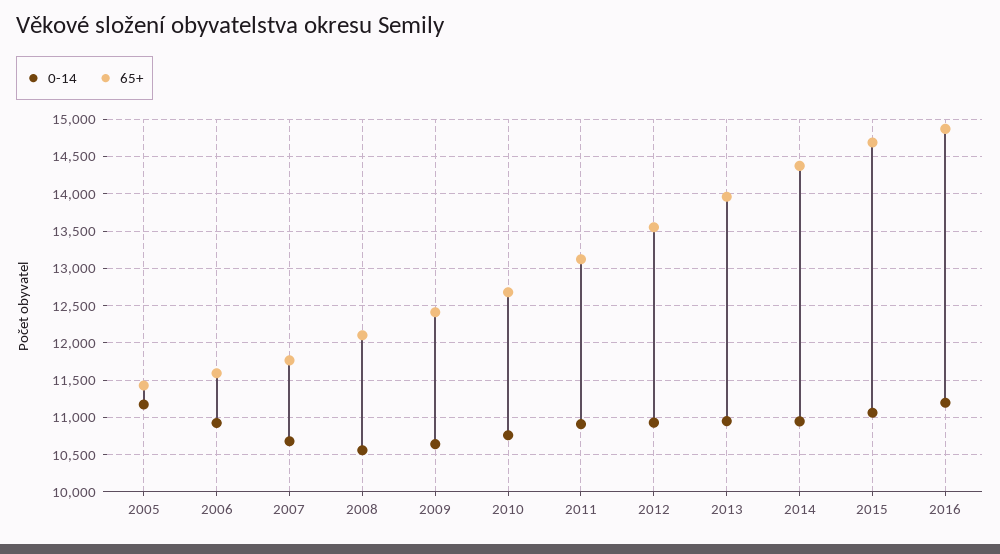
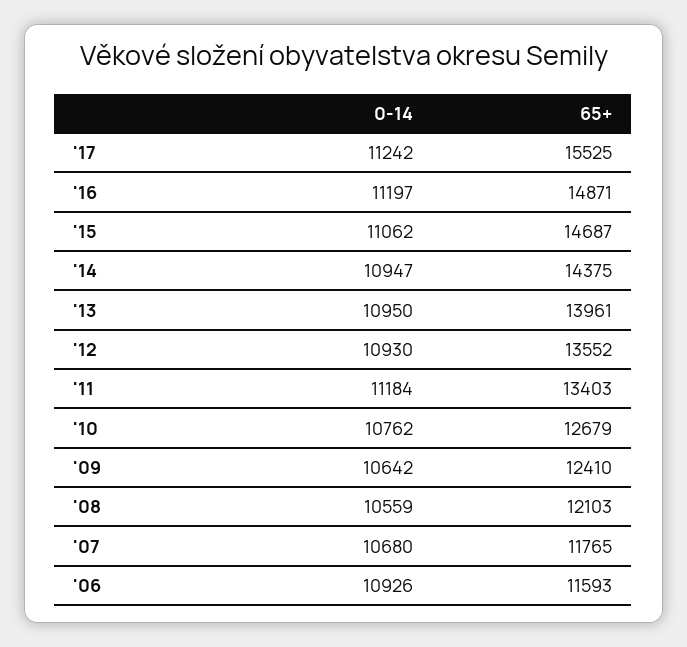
0-14, 2005: 11200 -> none
65+, 2005: 11400 -> none
0-14, 2011: 10900 -> 11184
65+, 2011: 13100 -> 13403
0-14, '17: none -> 11242
65+, '17: none -> 15525

